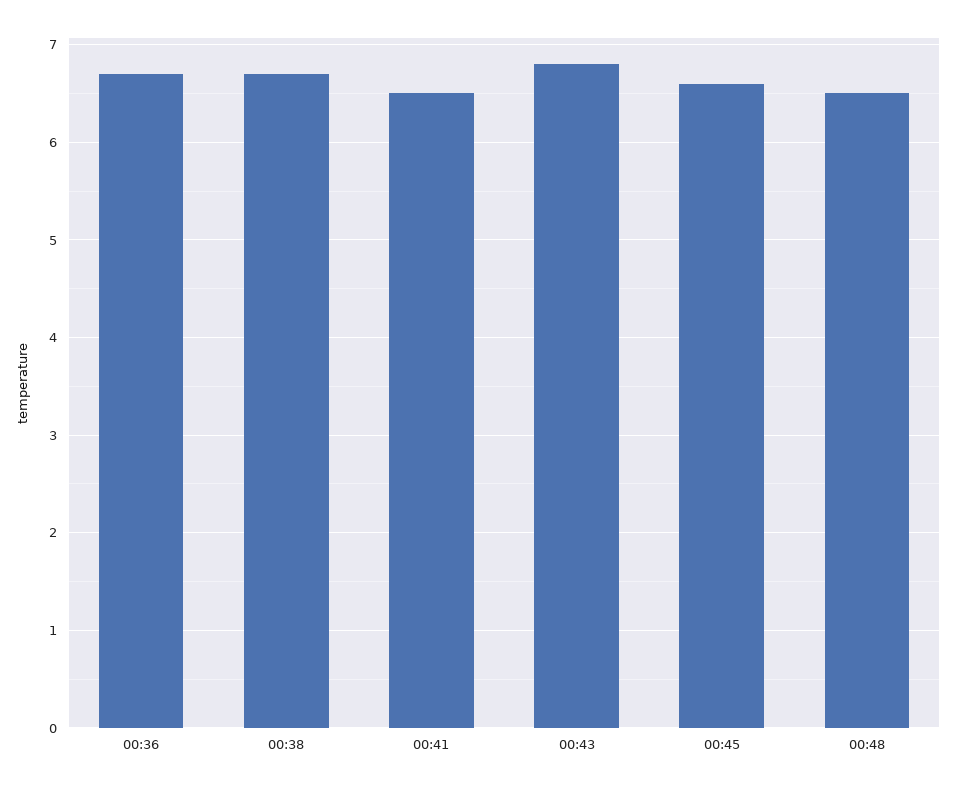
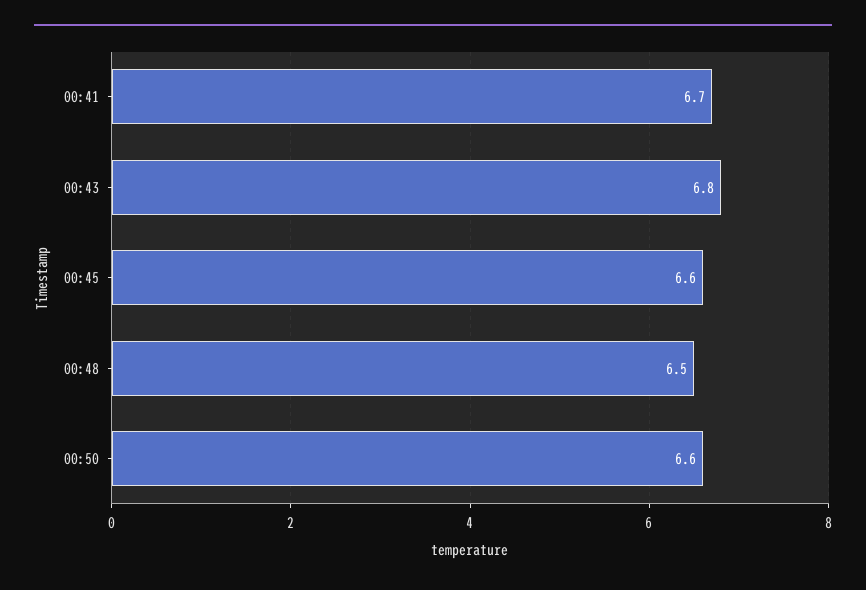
00:36: 6.7 -> none
00:38: 6.7 -> none
00:41: 6.5 -> 6.7
00:50: none -> 6.6

